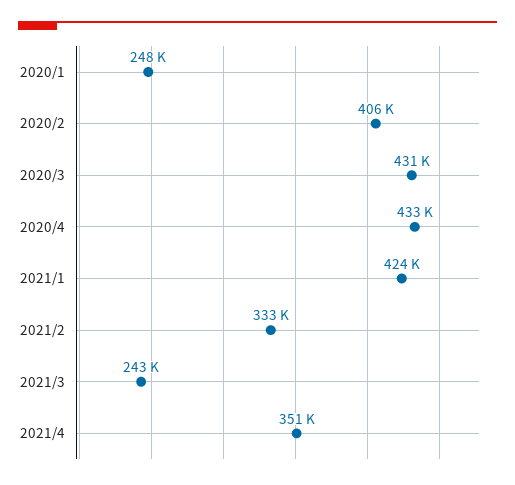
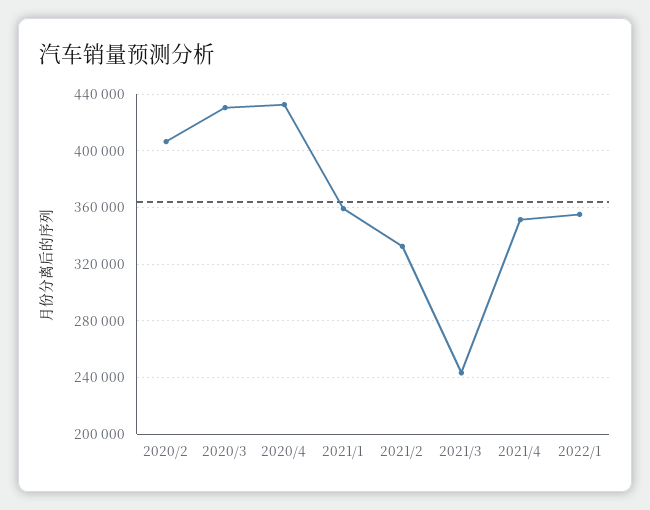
2020/1: 248000 -> none
2021/1: 424000 -> 360000
2022/1: none -> 355000

